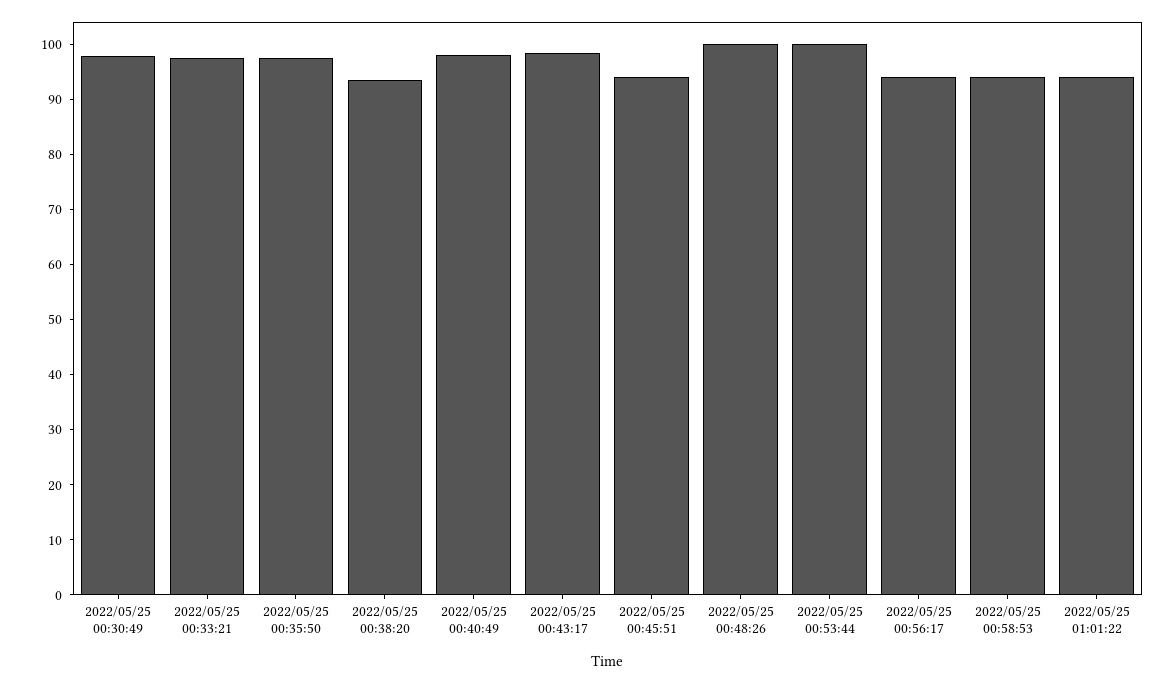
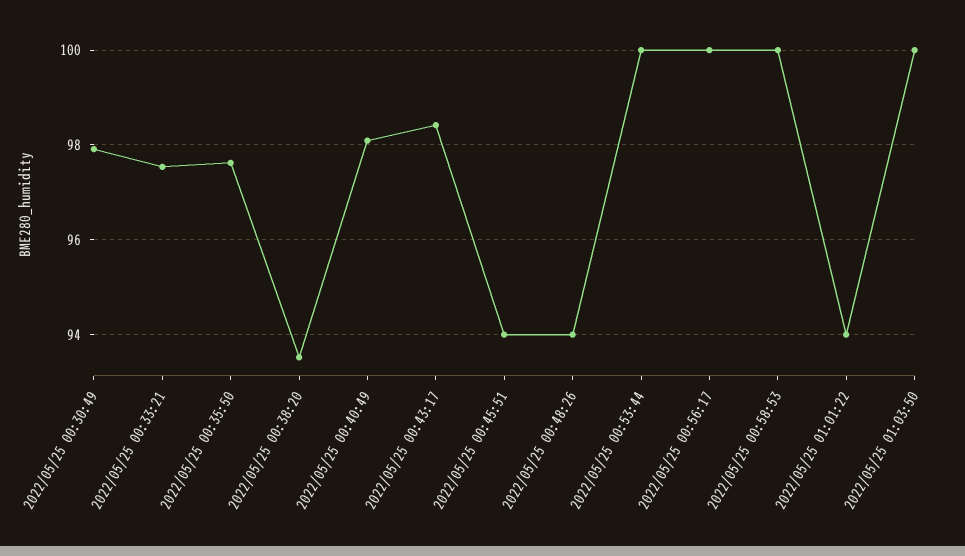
2022/05/25 00:48:26: 100 -> 94
2022/05/25 00:56:17: 94 -> 100
2022/05/25 00:58:53: 94 -> 100
2022/05/25 01:03:50: none -> 100

